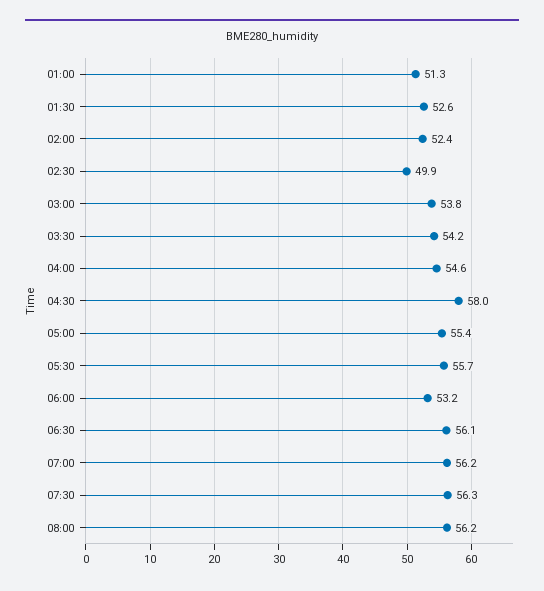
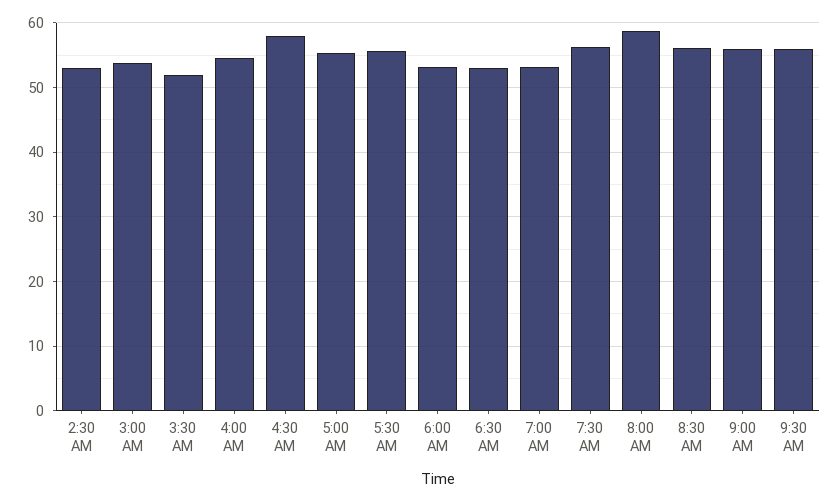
01:00: 51.3 -> none
01:30: 52.6 -> none
02:00: 52.4 -> none
02:30: 49.9 -> 53
03:30: 54.2 -> 52
06:30: 56.1 -> 53
07:00: 56.2 -> 53
08:00: 56.2 -> 59
8:30 AM: none -> 56
9:00 AM: none -> 56
9:30 AM: none -> 56

